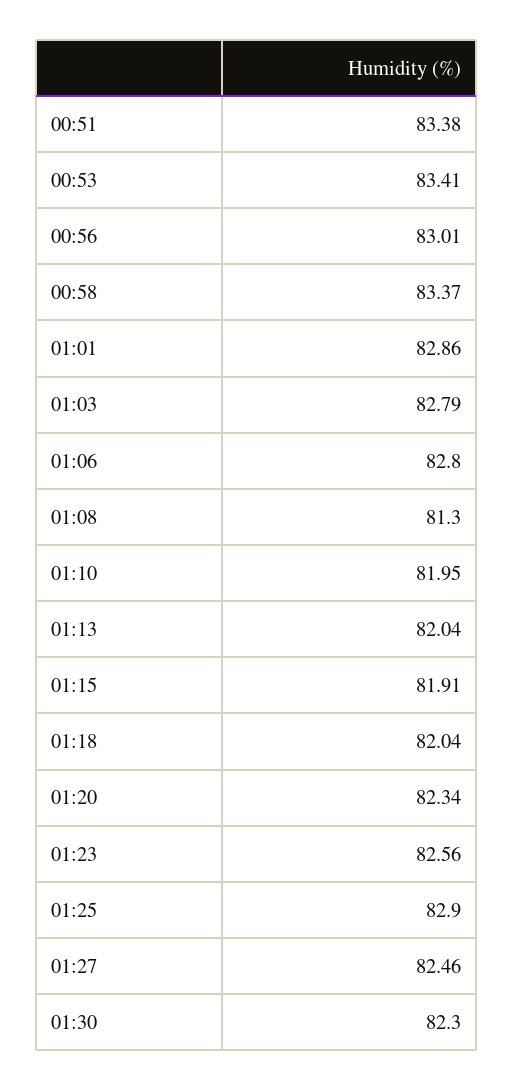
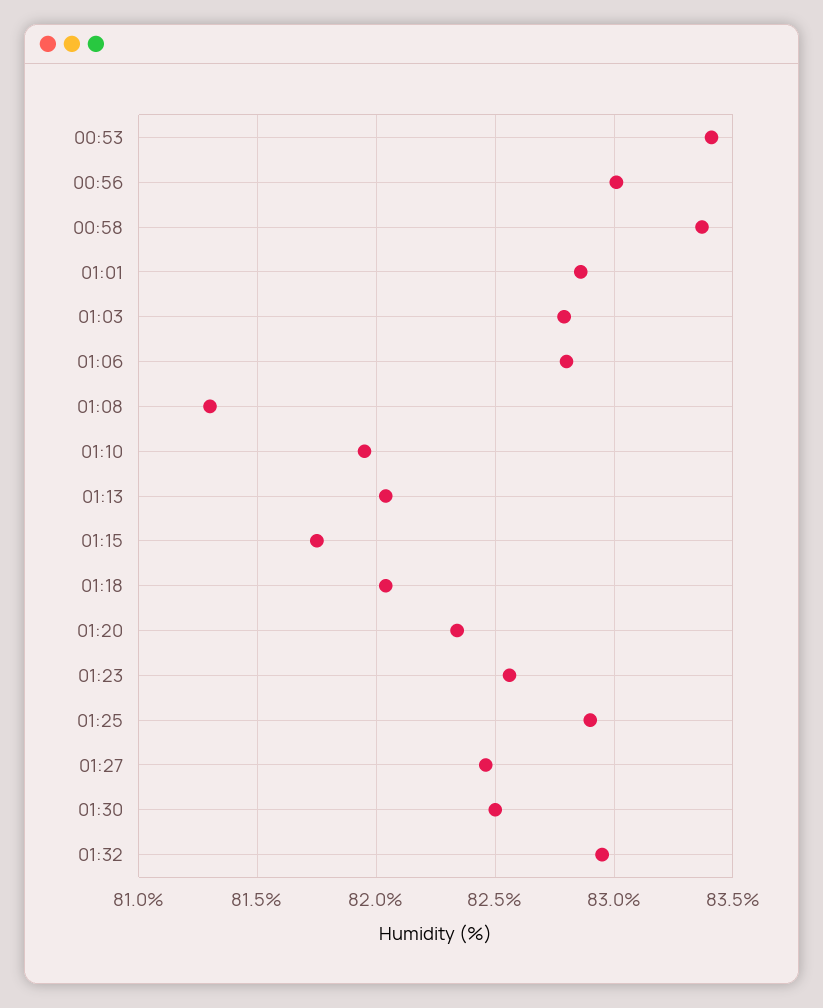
00:51: 83.38 -> none
01:15: 81.91 -> 81.75
01:30: 82.3 -> 82.5
01:32: none -> 82.95

